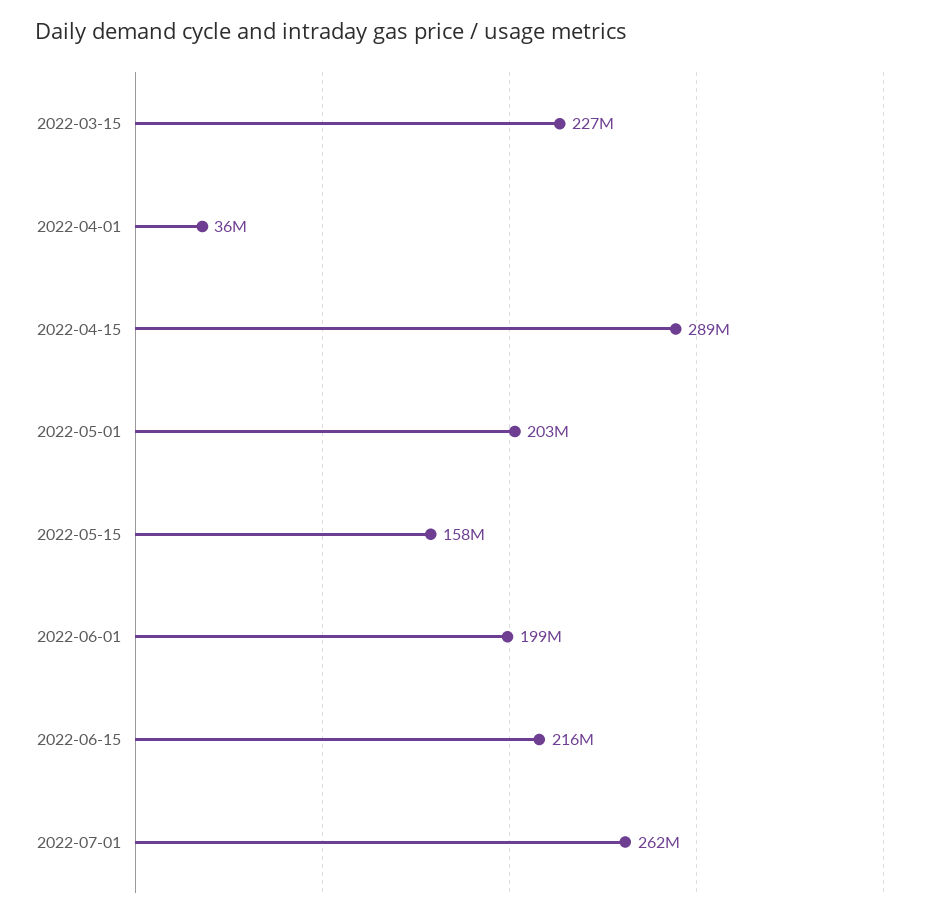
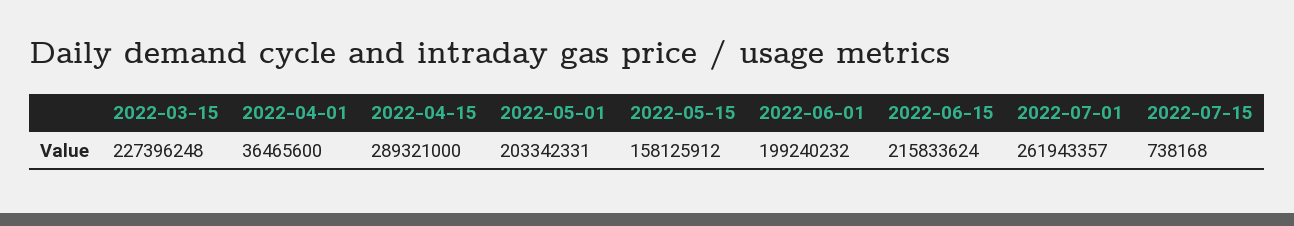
2022-07-15: none -> 738168

